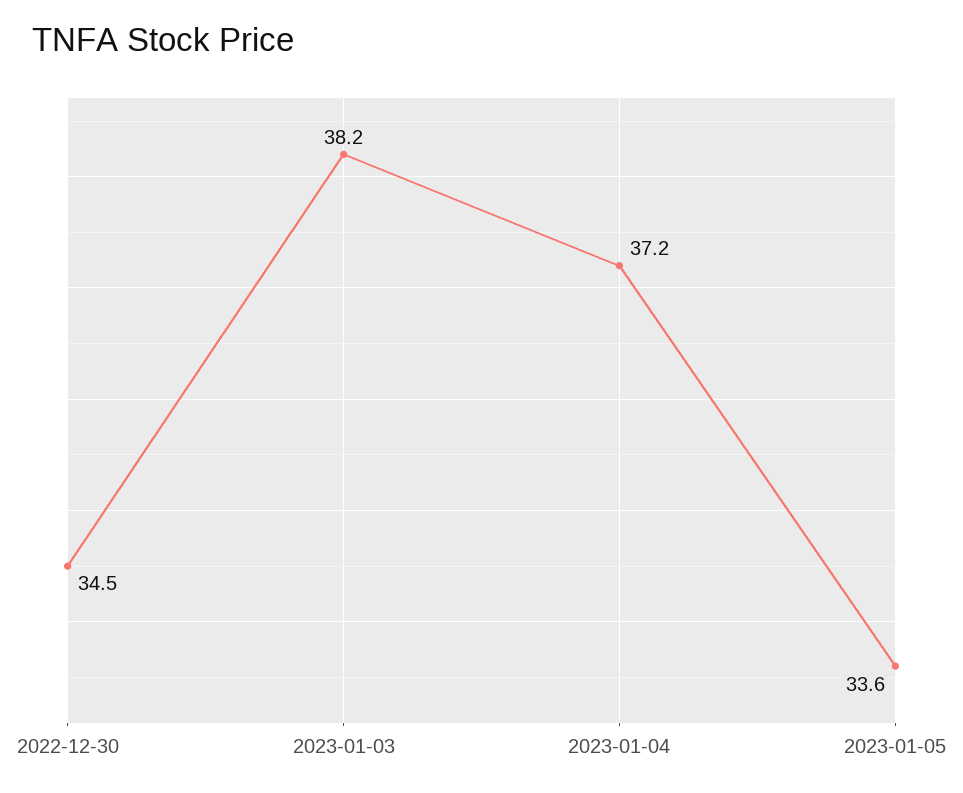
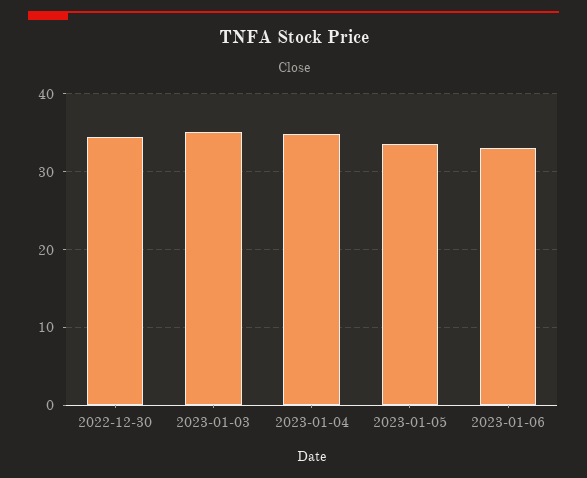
2023-01-03: 38.2 -> 35
2023-01-04: 37.2 -> 35
2023-01-06: none -> 33

